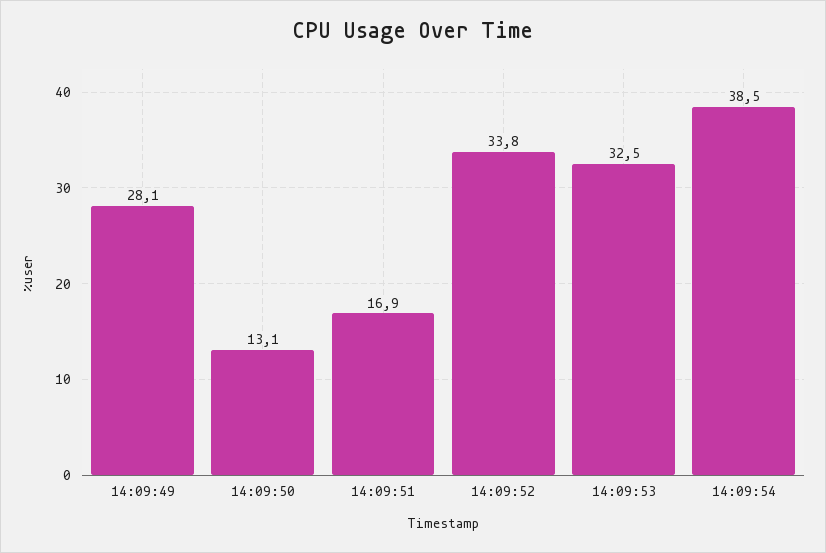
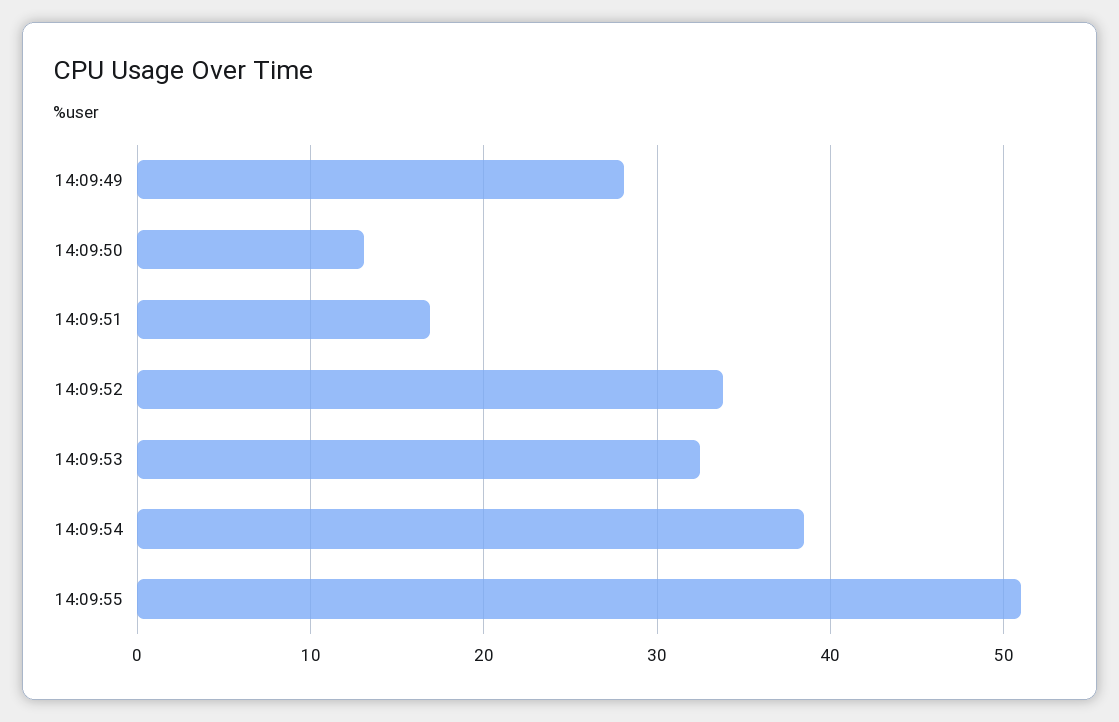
14:09:55: none -> 51

